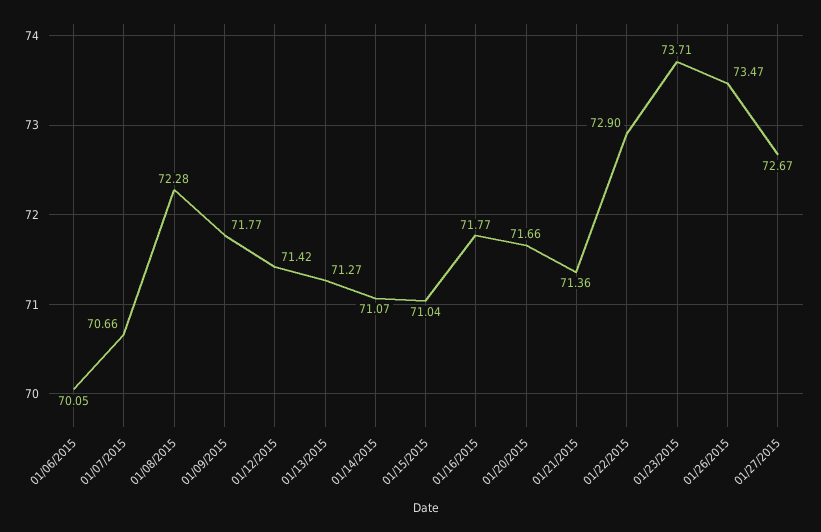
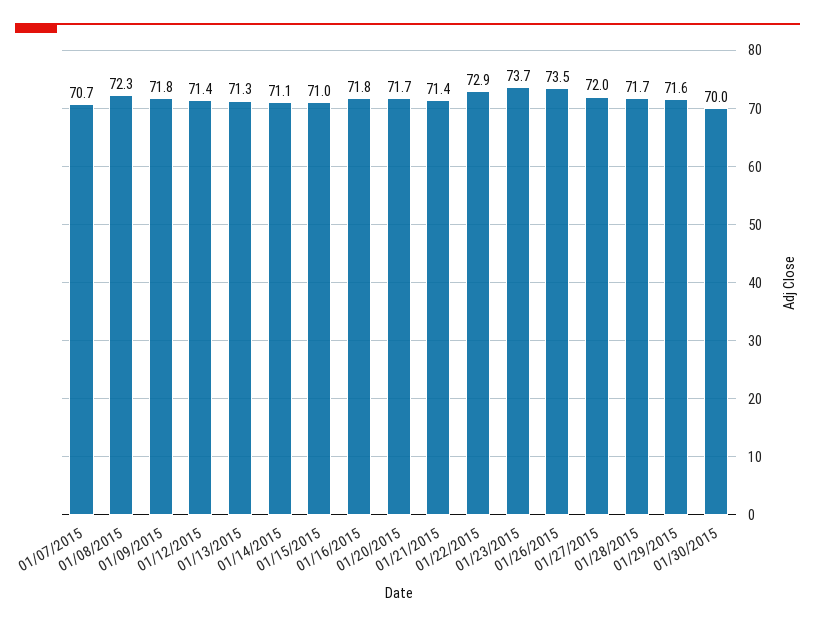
01/06/2015: 70.05 -> none
01/27/2015: 72.67 -> 72
01/28/2015: none -> 71.7
01/29/2015: none -> 71.6
01/30/2015: none -> 70

